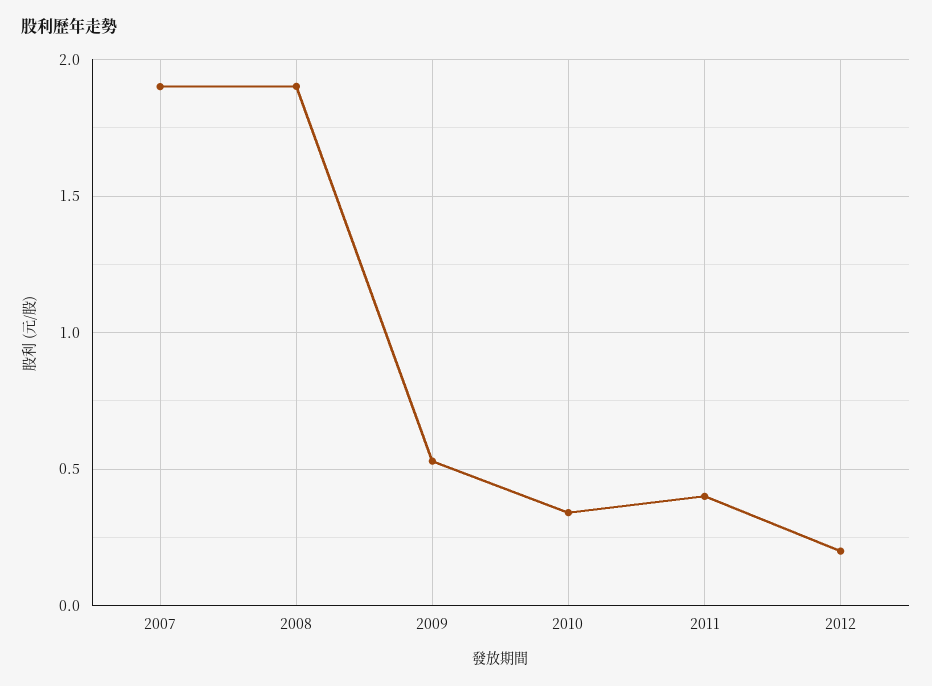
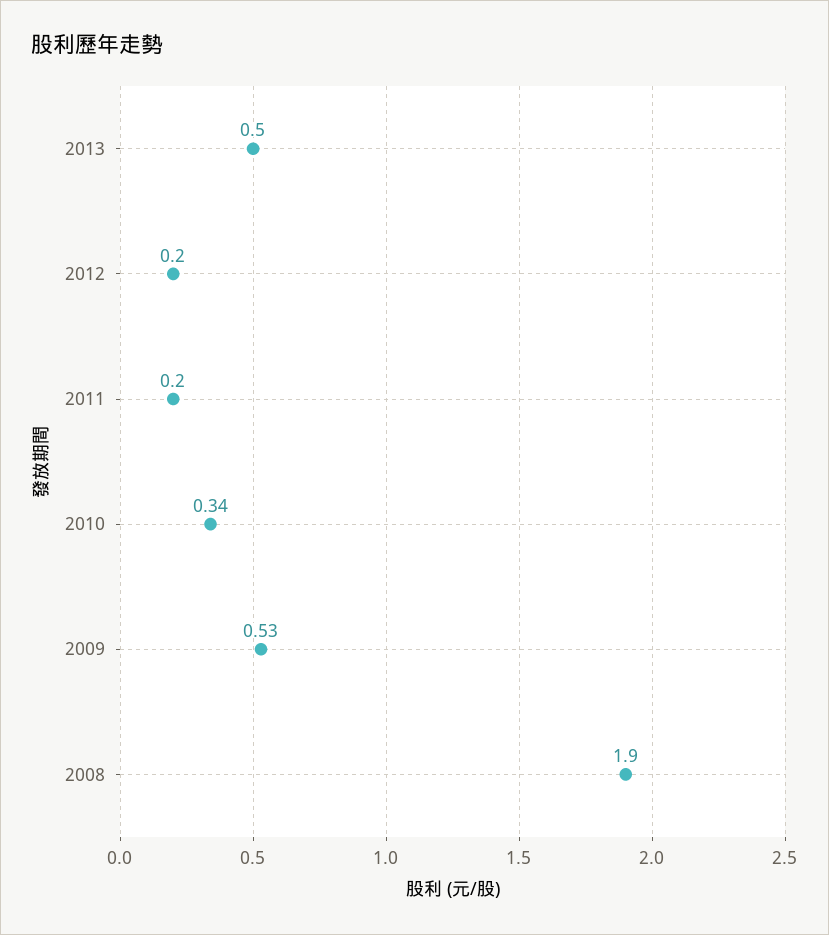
2007: 1.9 -> none
2011: 0.4 -> 0.2
2013: none -> 0.5

